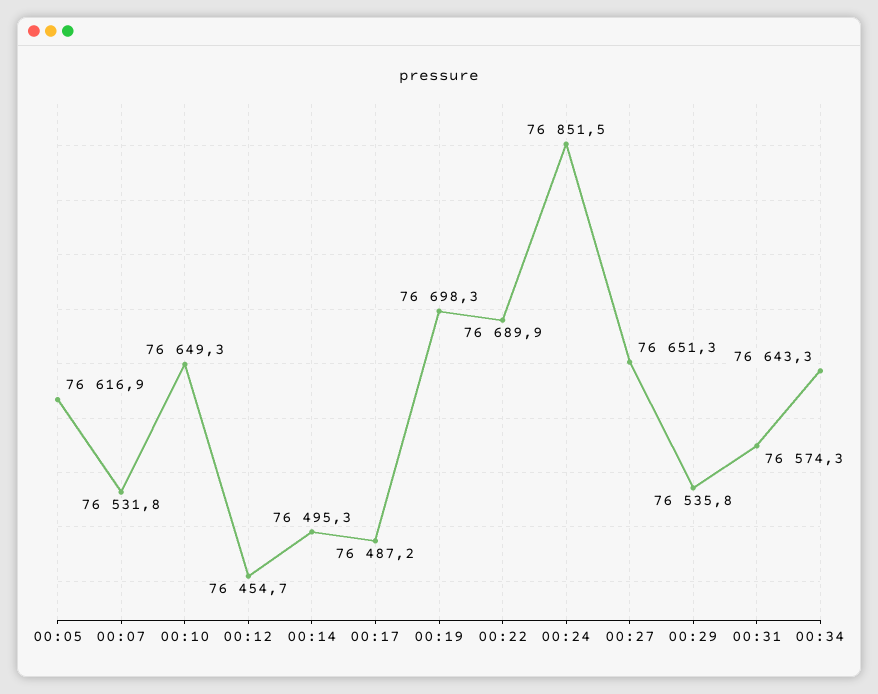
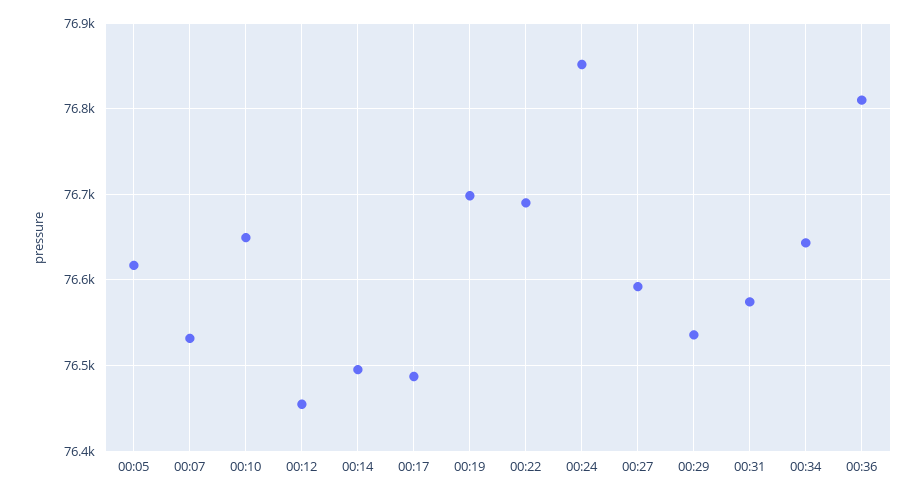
00:27: 76651.3 -> 76590
00:36: none -> 76810

